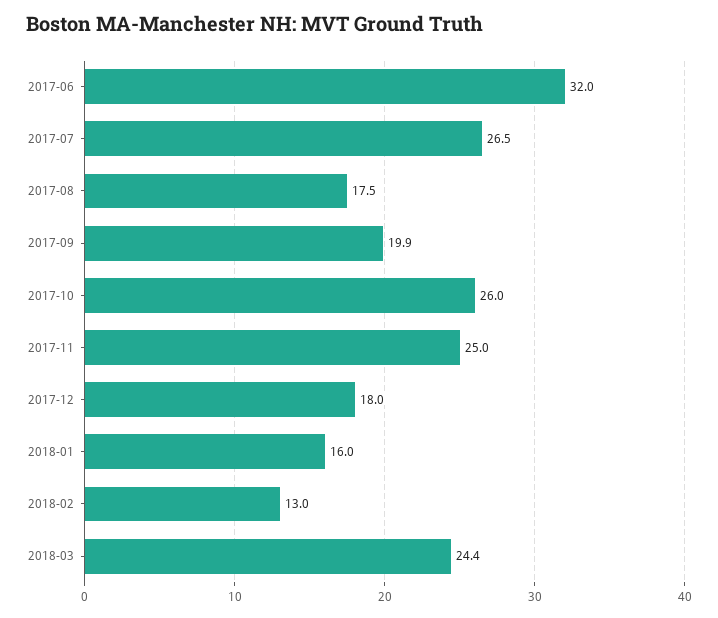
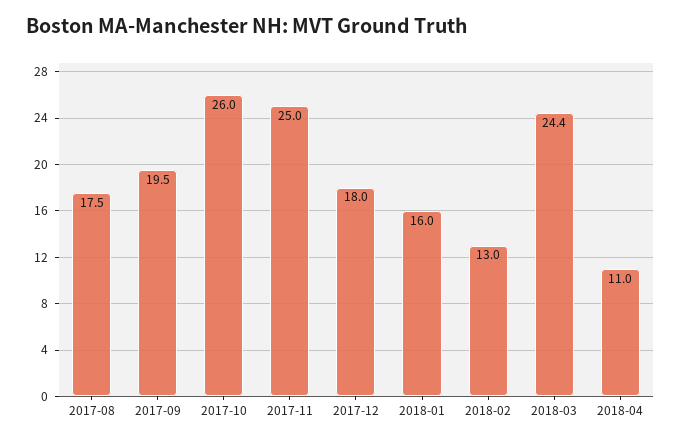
2017-06: 32 -> none
2017-07: 26.5 -> none
2017-09: 19.9 -> 19.5
2018-04: none -> 11

